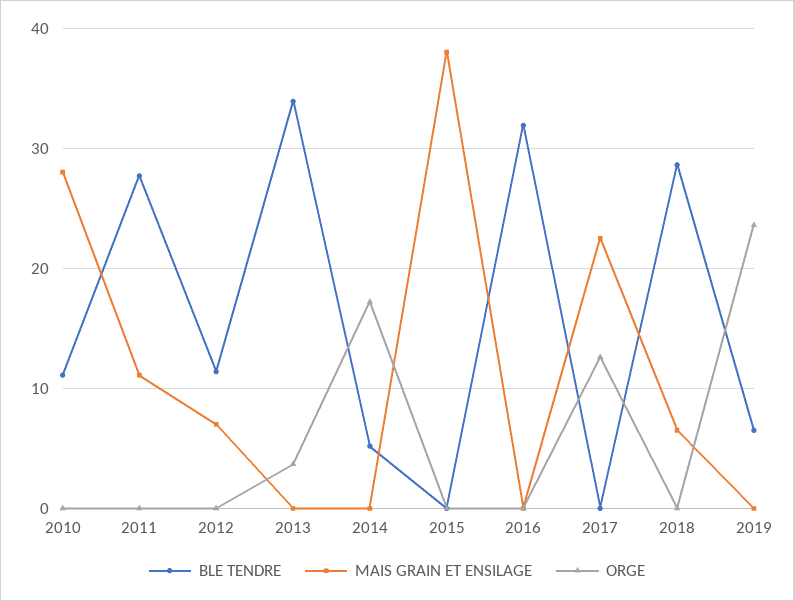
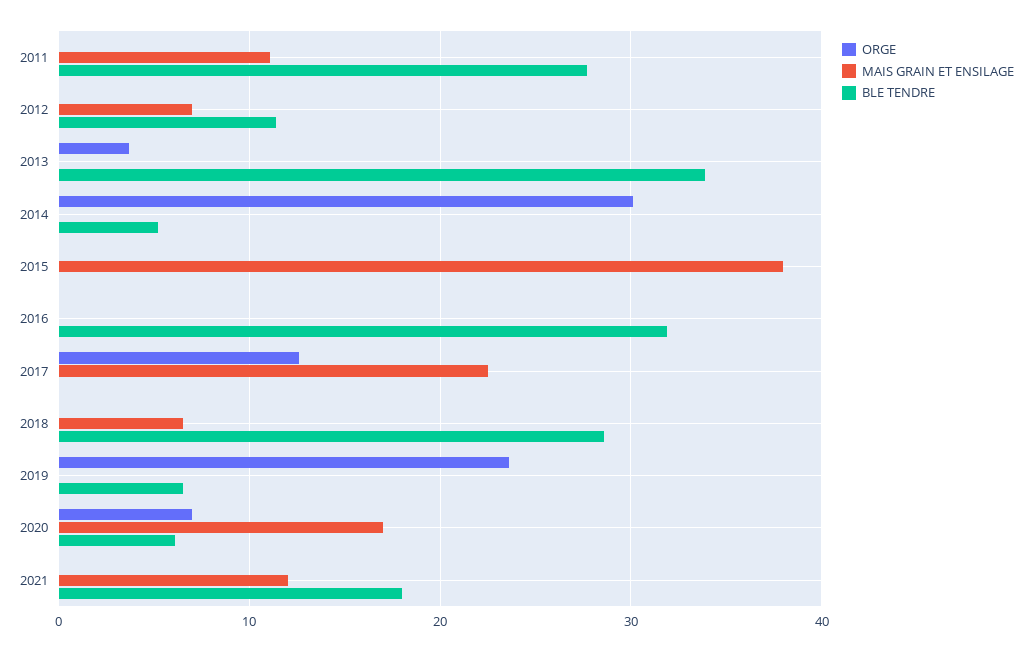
BLE TENDRE, 2010: 11 -> none
MAIS GRAIN ET ENSILAGE, 2010: 28 -> none
ORGE, 2010: 0 -> none
ORGE, 2014: 17 -> 30
ORGE, 2020: none -> 7
MAIS GRAIN ET ENSILAGE, 2020: none -> 17
BLE TENDRE, 2020: none -> 6
ORGE, 2021: none -> 0
MAIS GRAIN ET ENSILAGE, 2021: none -> 12
BLE TENDRE, 2021: none -> 18

